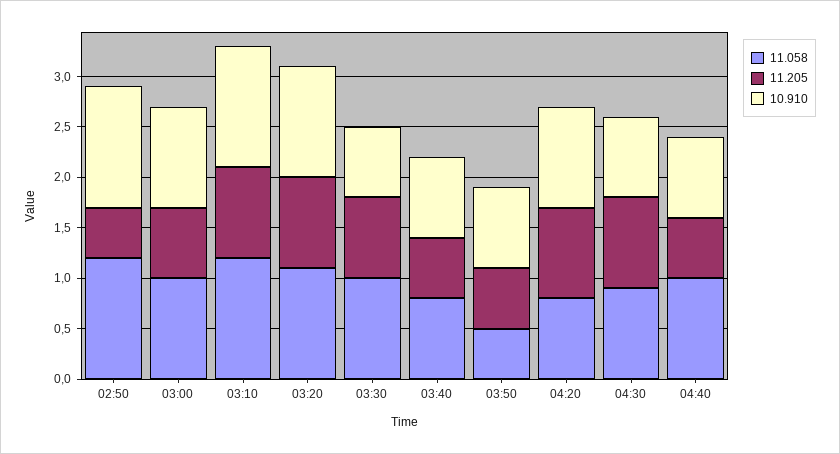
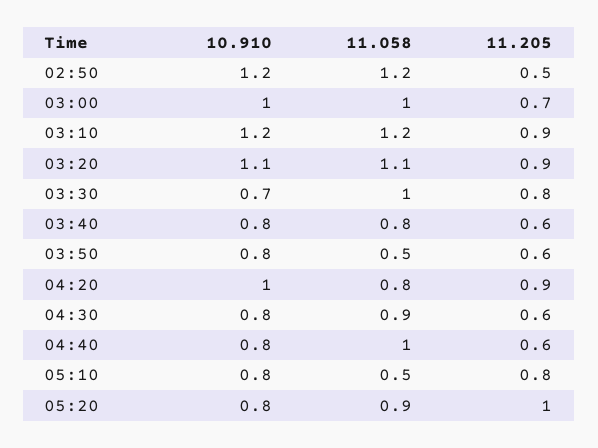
11.205, 04:30: 0.9 -> 0.6
10.910, 05:10: none -> 0.8
11.058, 05:10: none -> 0.5
11.205, 05:10: none -> 0.8
10.910, 05:20: none -> 0.8
11.058, 05:20: none -> 0.9
11.205, 05:20: none -> 1

